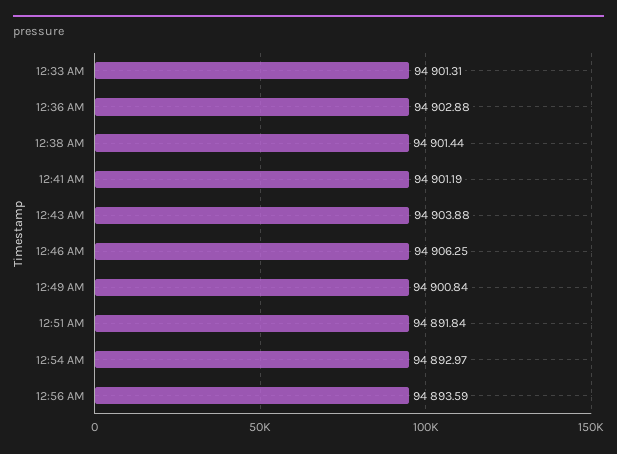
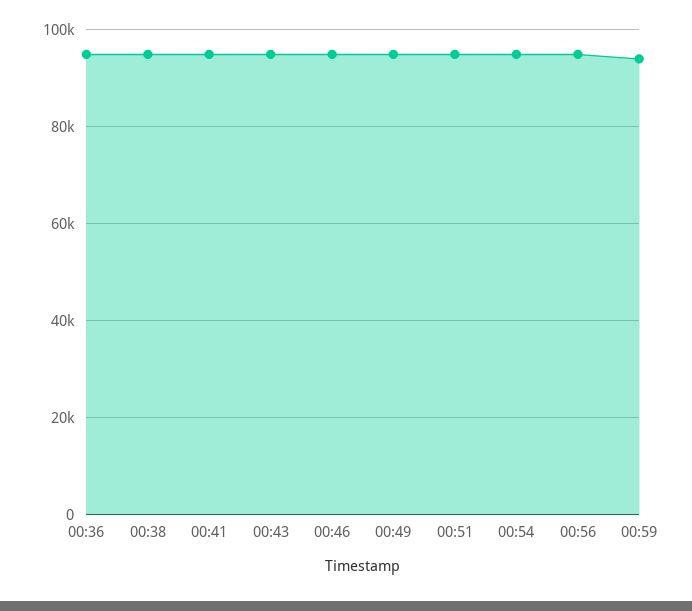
12:33 AM: 94901.31 -> none
00:59: none -> 94000

